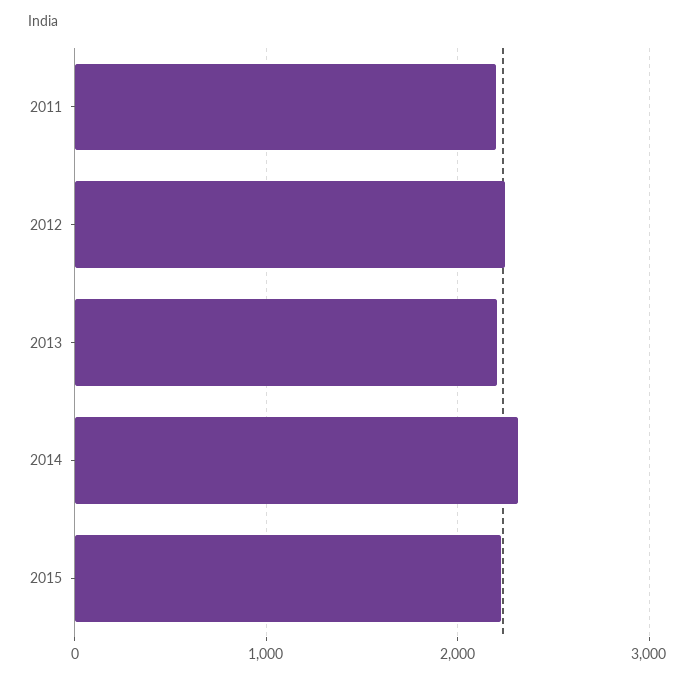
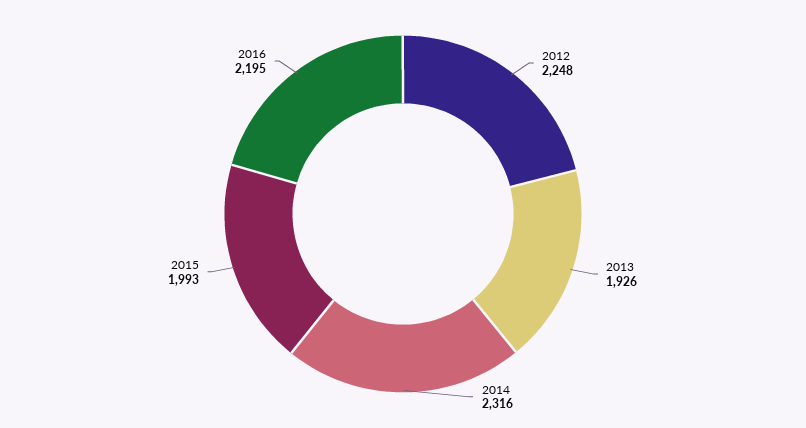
2011: 2200 -> none
2013: 2200 -> 1926
2015: 2200 -> 1993
2016: none -> 2195

